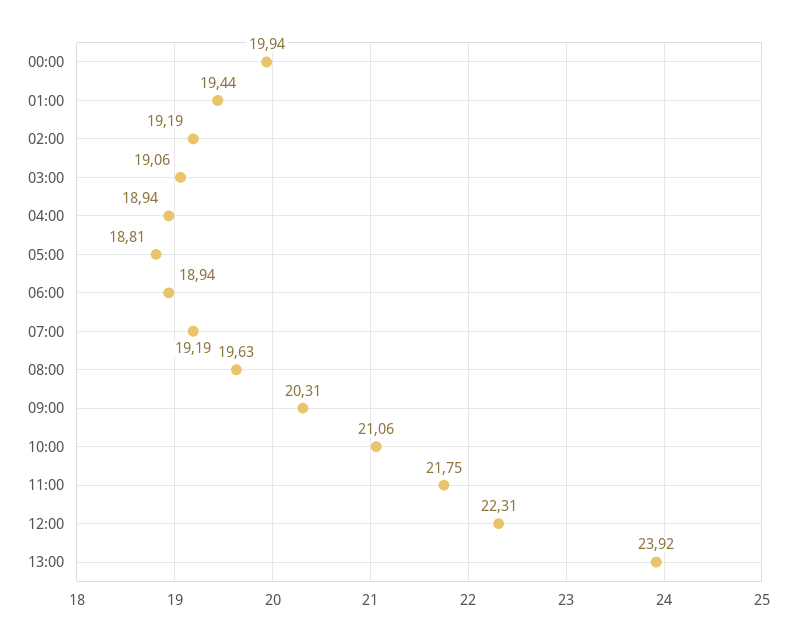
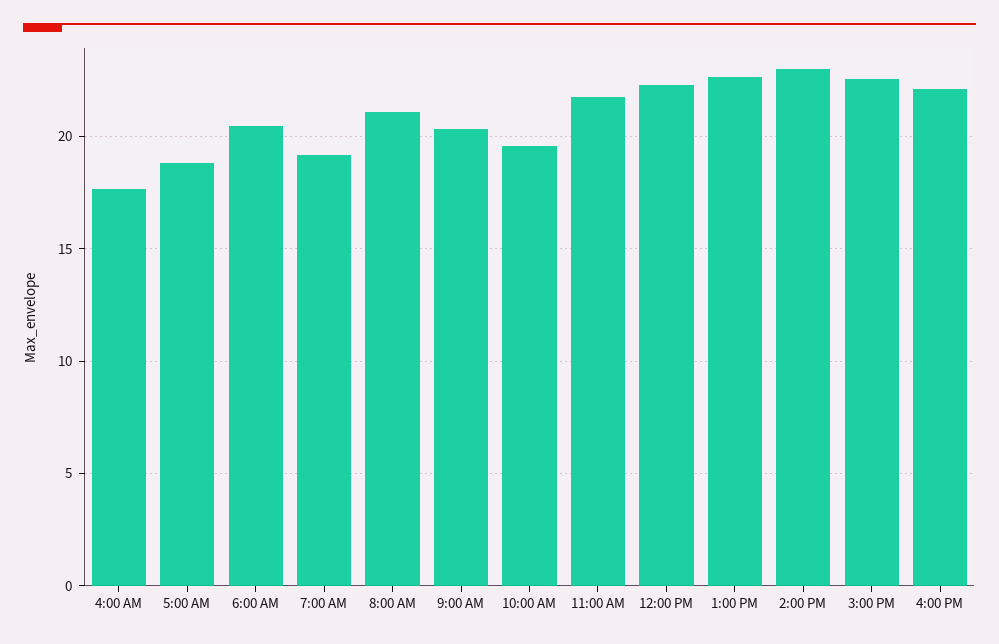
00:00: 19.94 -> none
01:00: 19.44 -> none
02:00: 19.19 -> none
03:00: 19.06 -> none
04:00: 18.94 -> 17.5
06:00: 18.94 -> 20.5
08:00: 19.63 -> 21
10:00: 21.06 -> 19.5
13:00: 23.92 -> 22.5
2:00 PM: none -> 23
3:00 PM: none -> 22.5
4:00 PM: none -> 22

